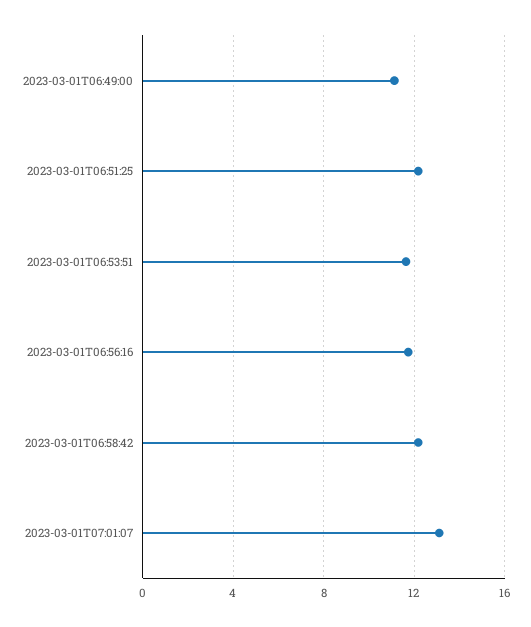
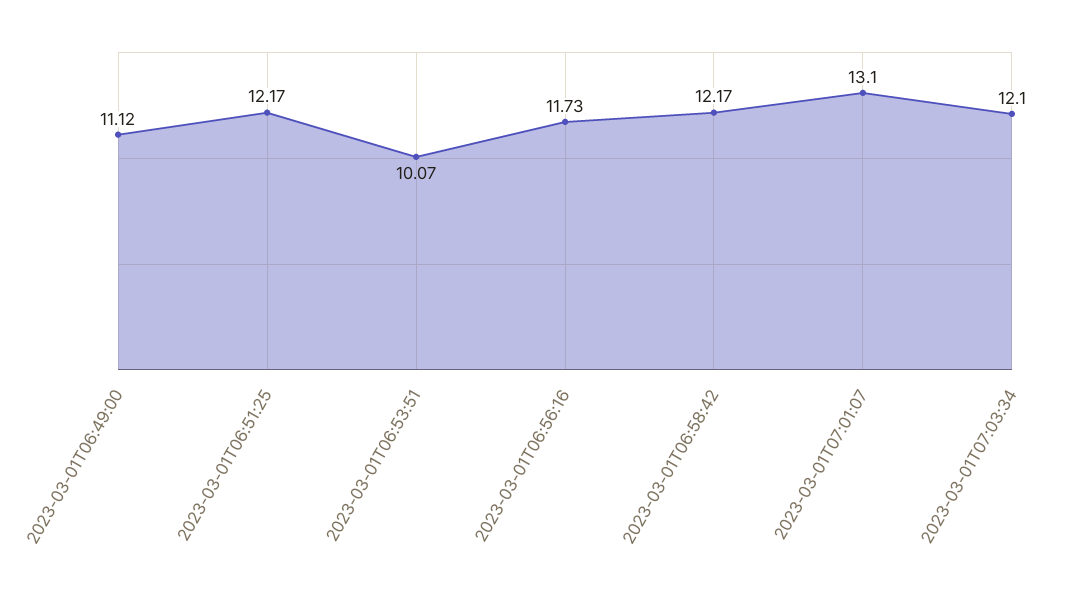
2023-03-01T06:53:51: 11.5 -> 10.07
2023-03-01T07:03:34: none -> 12.1

